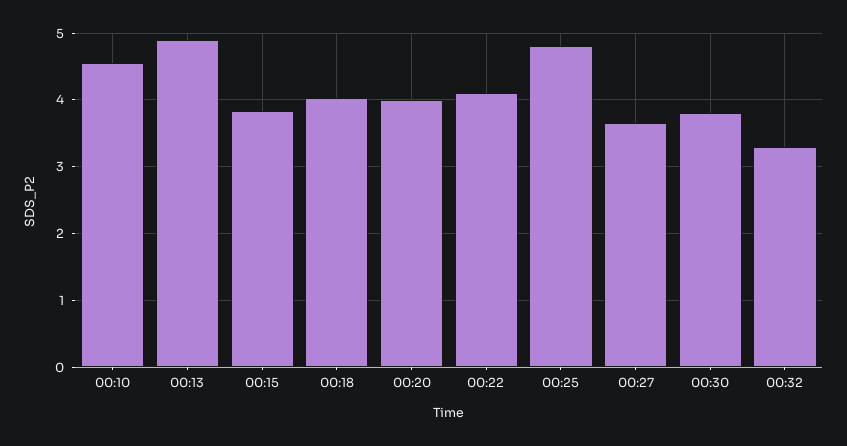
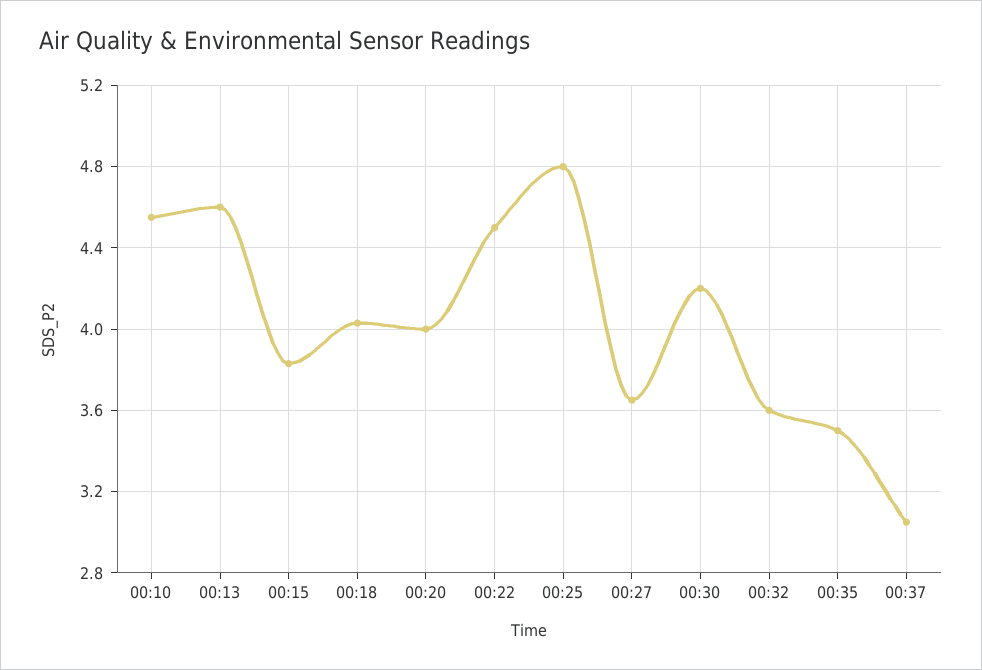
00:13: 4.9 -> 4.6
00:22: 4.1 -> 4.5
00:30: 3.8 -> 4.2
00:32: 3.3 -> 3.6
00:35: none -> 3.5
00:37: none -> 3.05

